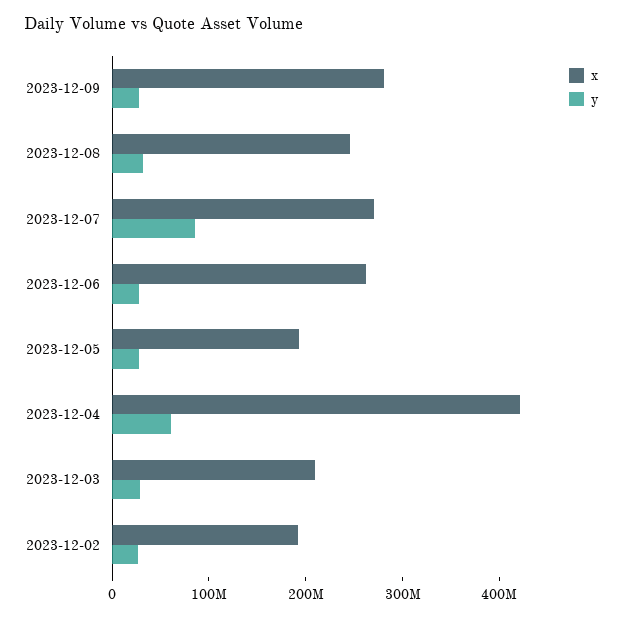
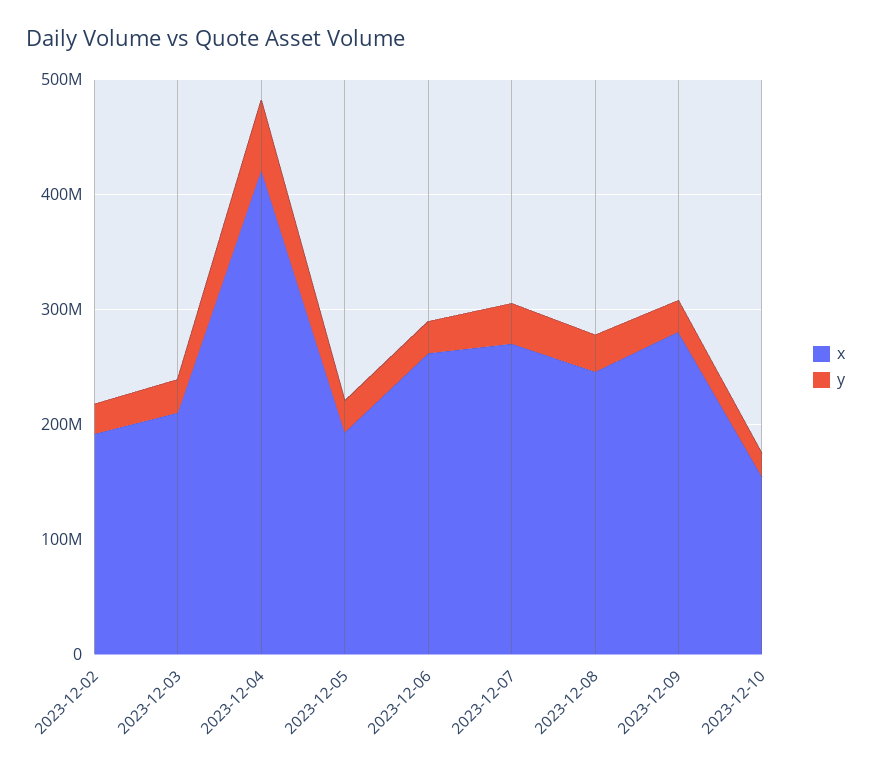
y, 2023-12-07: 80000000 -> 40000000
x, 2023-12-10: none -> 160000000
y, 2023-12-10: none -> 20000000

